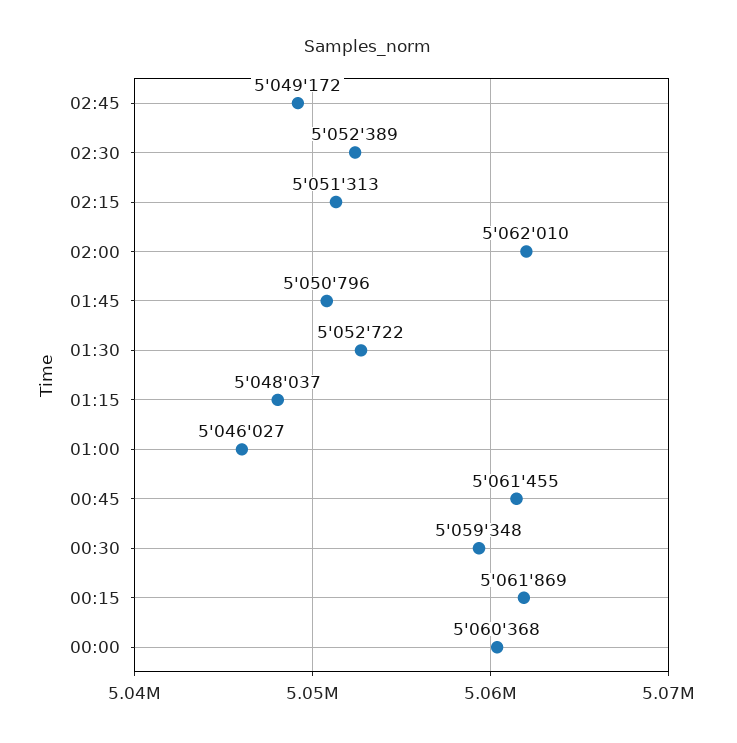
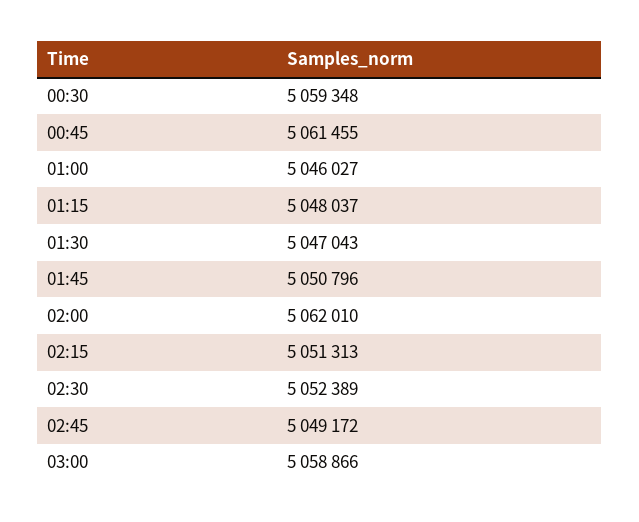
01:30: 5052722 -> 5047043
00:15: 5061869 -> none
00:00: 5060368 -> none
03:00: none -> 5058866

